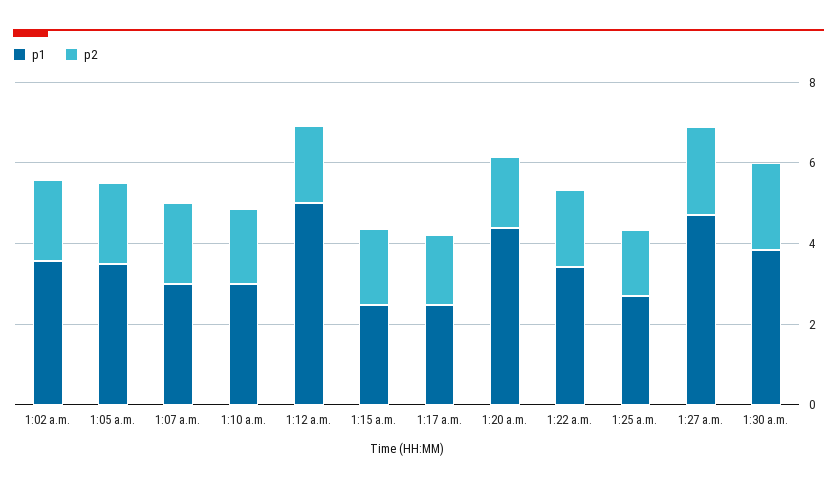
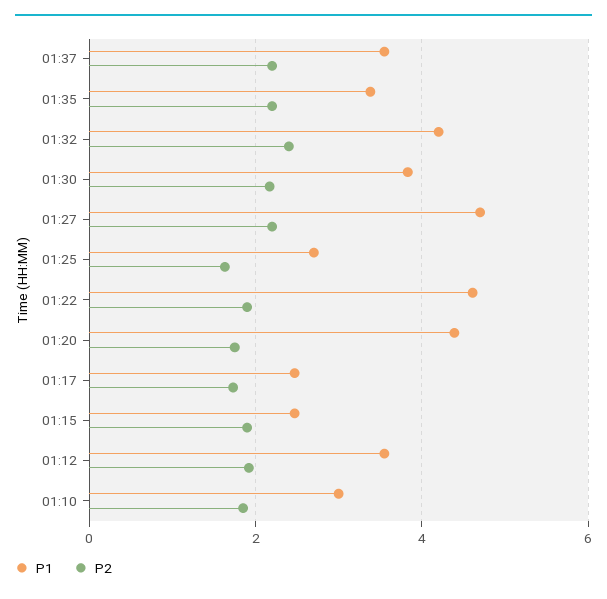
p1, 1:02 a.m.: 3.5 -> none
p2, 1:02 a.m.: 2 -> none
p1, 1:05 a.m.: 3.5 -> none
p2, 1:05 a.m.: 2 -> none
p1, 1:07 a.m.: 3 -> none
p2, 1:07 a.m.: 2 -> none
p1, 1:12 a.m.: 5 -> 3.6
p1, 1:22 a.m.: 3.5 -> 4.6
p1, 01:37: none -> 3.6
p2, 01:37: none -> 2.2
p1, 01:35: none -> 3.4
p2, 01:35: none -> 2.2
p1, 01:32: none -> 4.2
p2, 01:32: none -> 2.4

